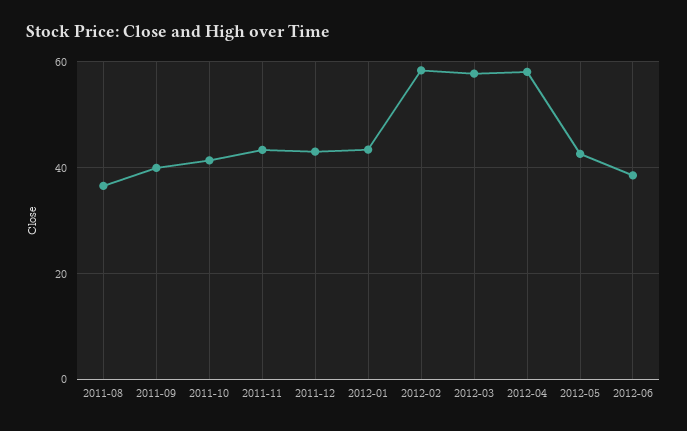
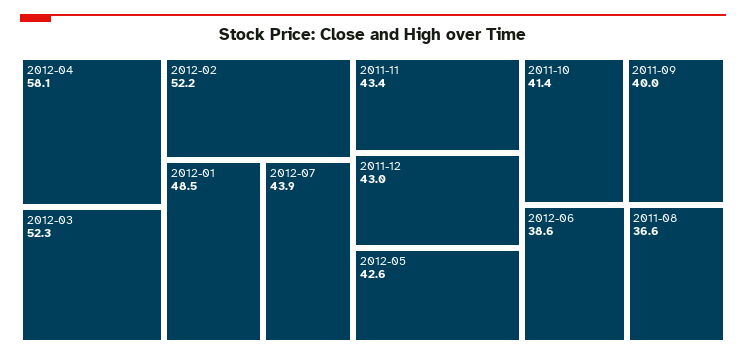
2012-01: 44 -> 48.5
2012-02: 58 -> 52.2
2012-03: 58 -> 52.3
2012-07: none -> 43.9

